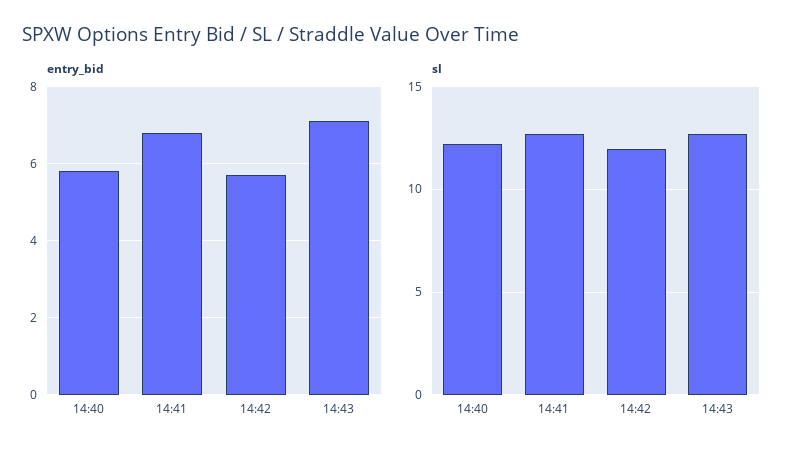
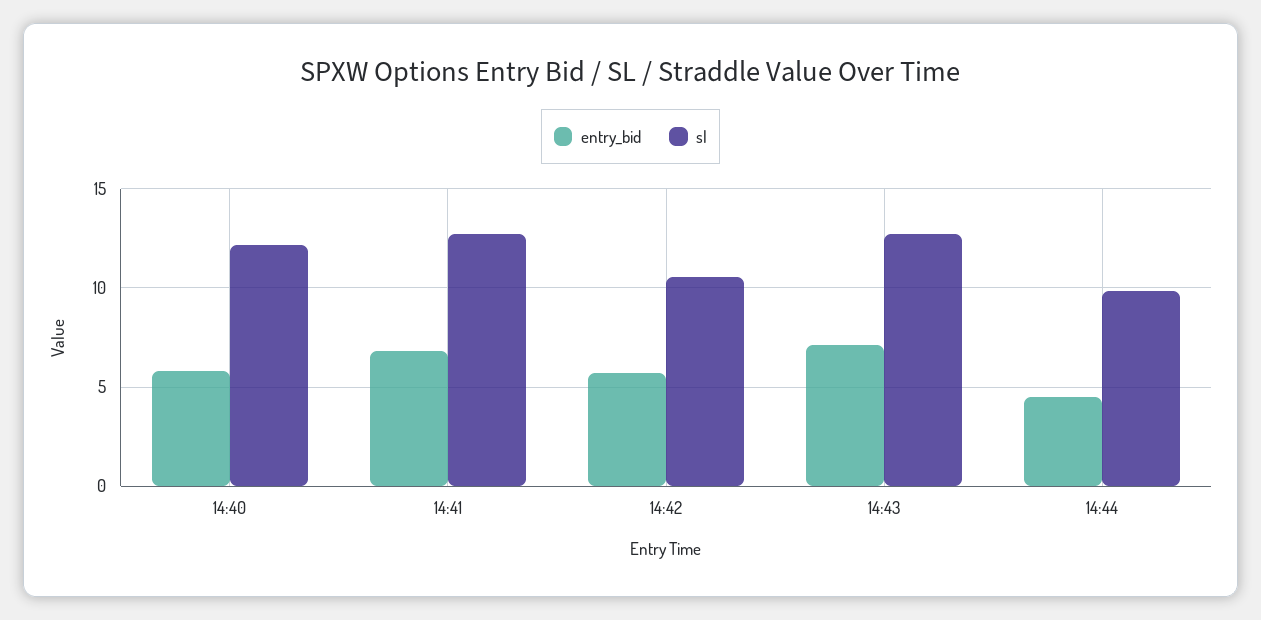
sl, 14:42: 12 -> 10.5
entry_bid, 14:44: none -> 4.5
sl, 14:44: none -> 10

